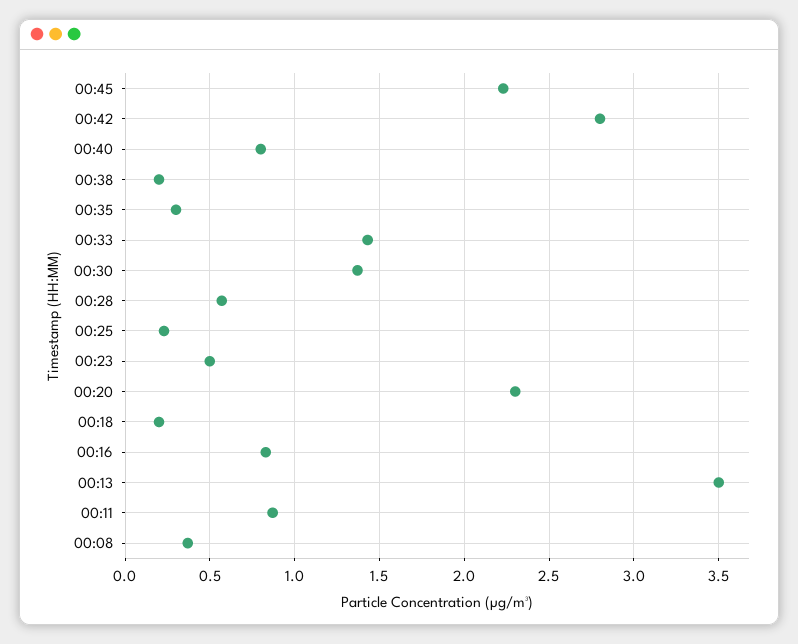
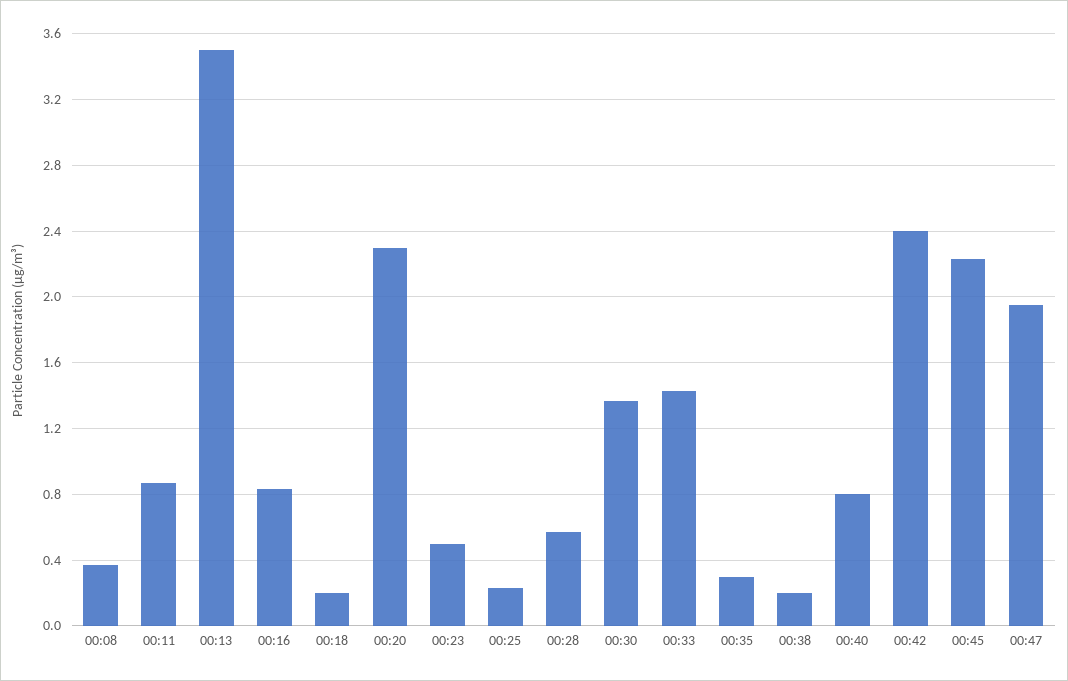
00:42: 2.8 -> 2.4
00:47: none -> 1.95

